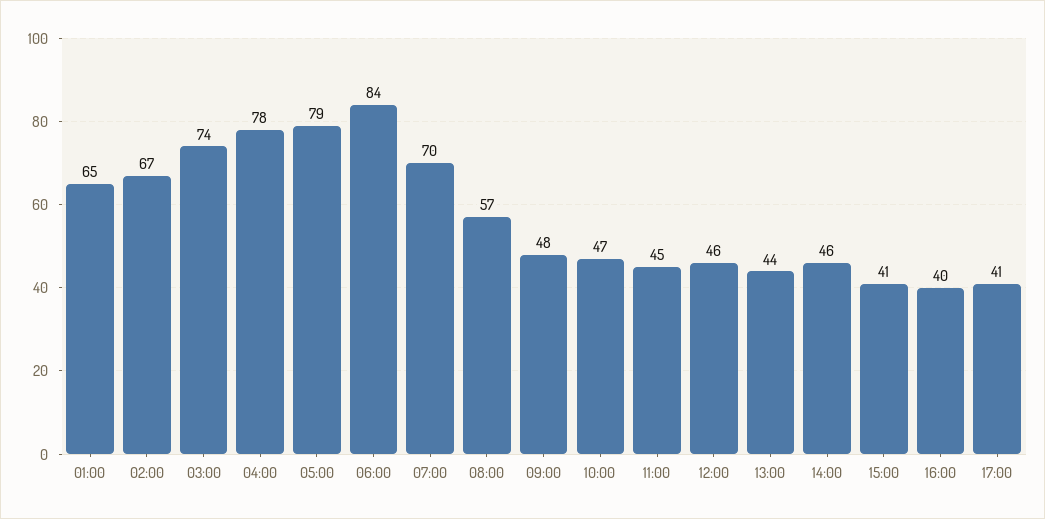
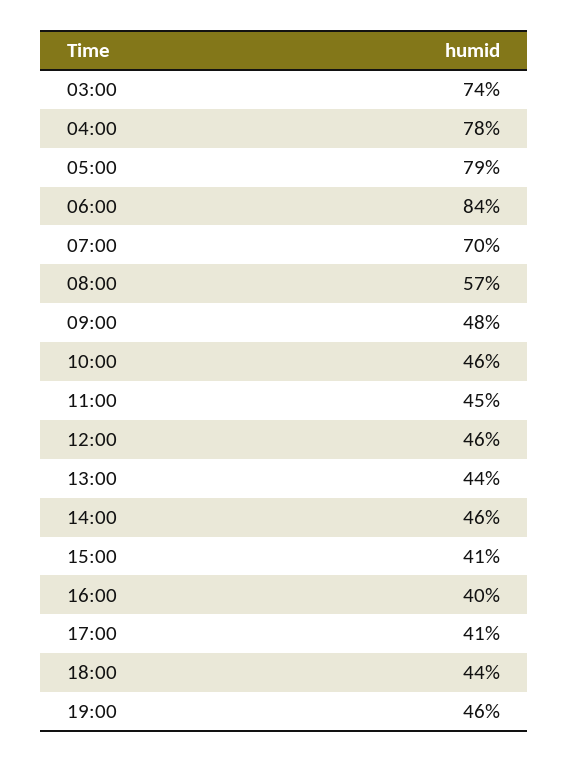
01:00: 65 -> none
02:00: 67 -> none
10:00: 47 -> 46
18:00: none -> 44
19:00: none -> 46

